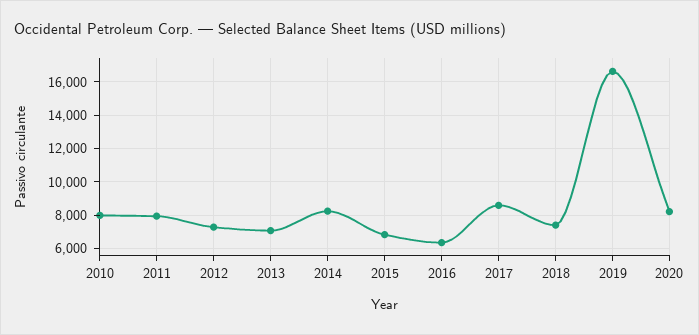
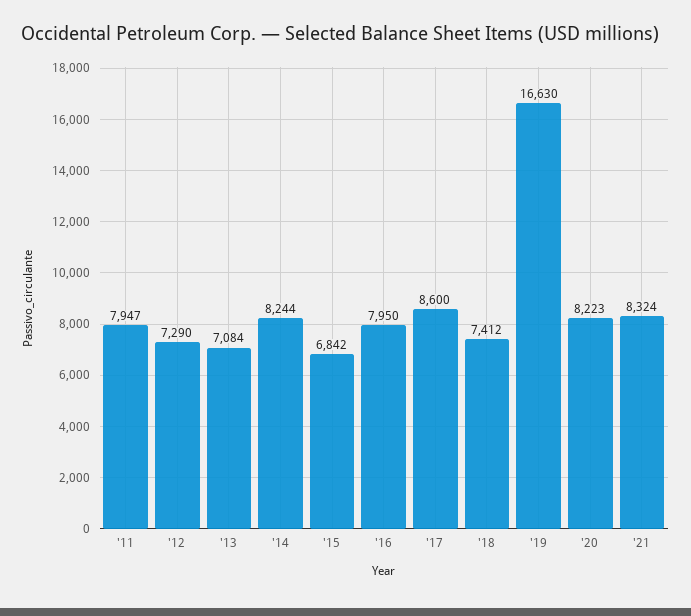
2010: 8000 -> none
2016: 6500 -> 7950
'21: none -> 8324

